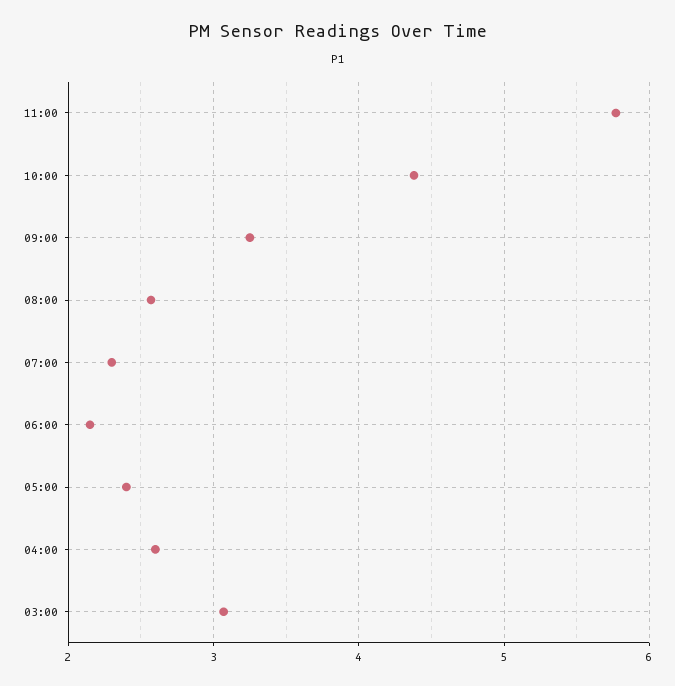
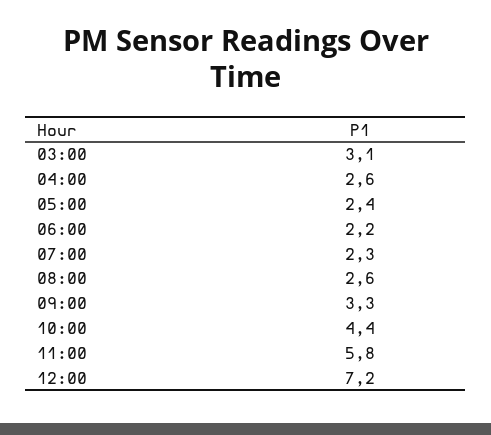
12:00: none -> 7.2

